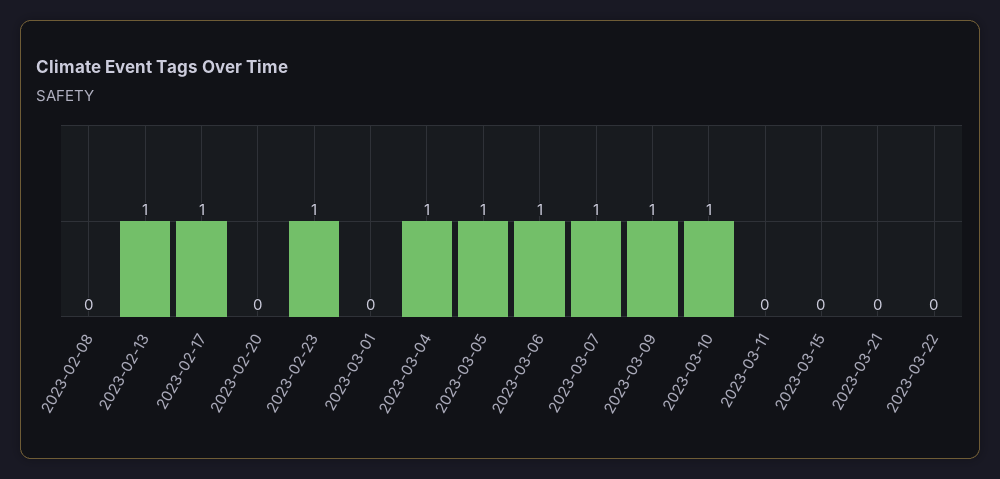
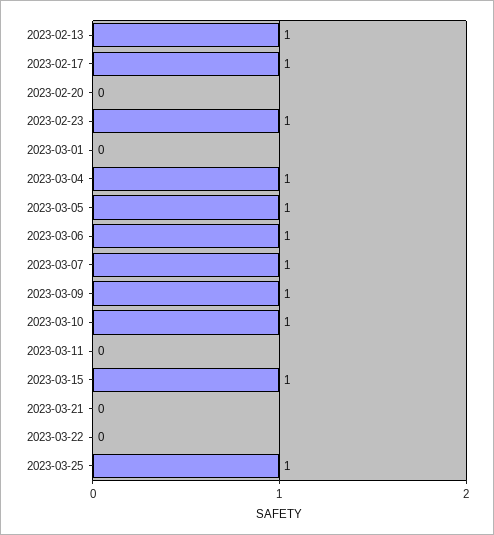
2023-02-08: 0 -> none
2023-03-15: 0 -> 1
2023-03-25: none -> 1

